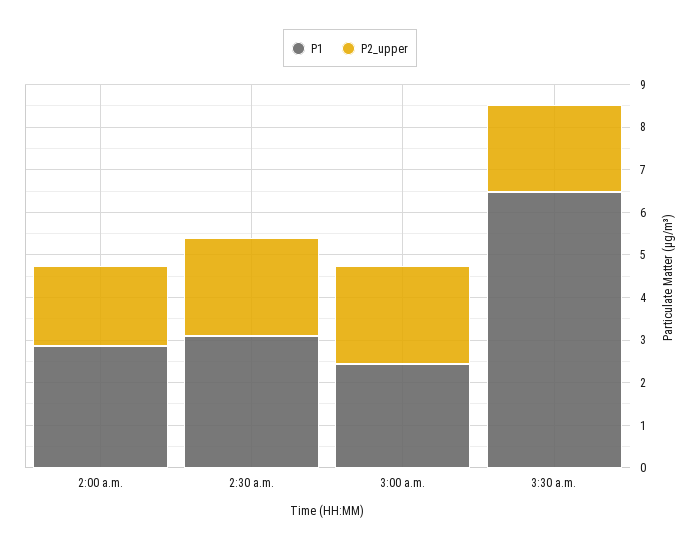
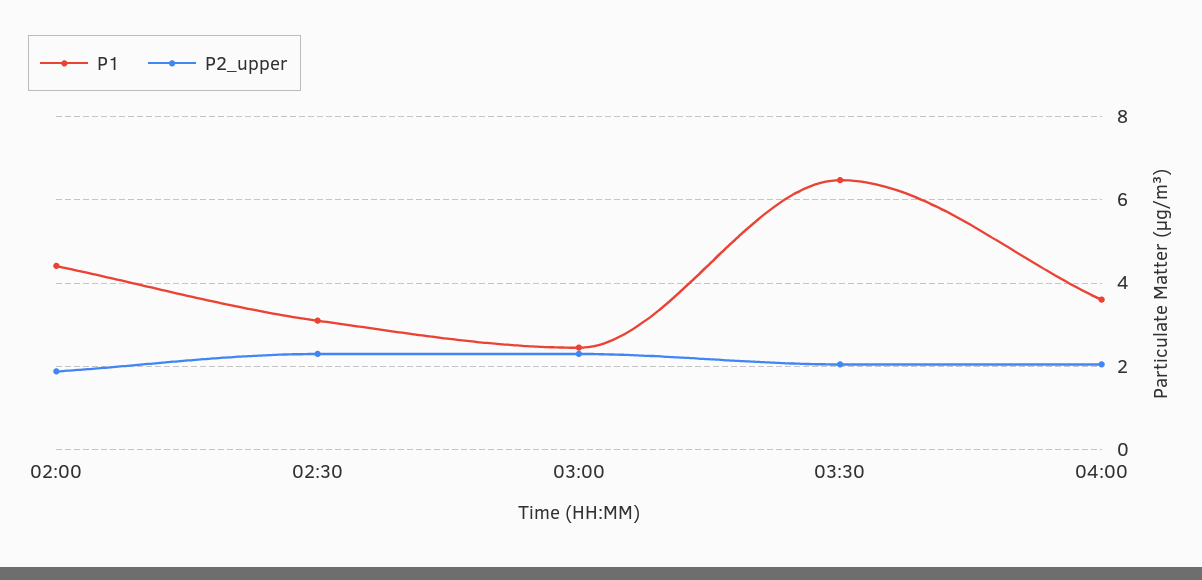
P1, 2:00 a.m.: 2.8 -> 4.4
P1, 04:00: none -> 3.6
P2_upper, 04:00: none -> 2

